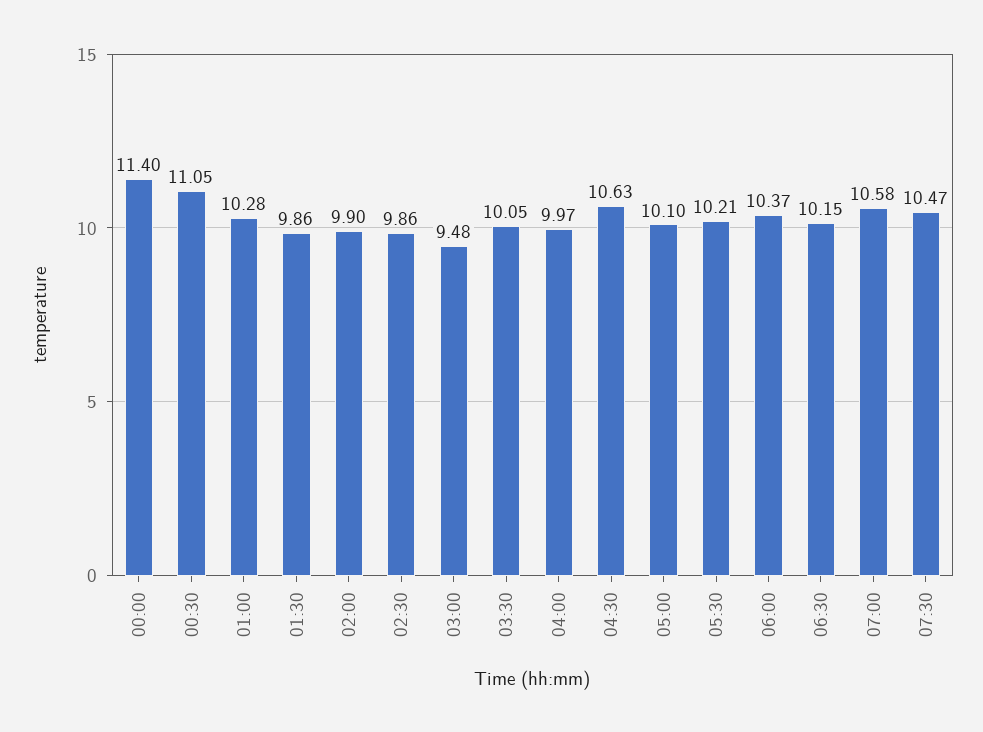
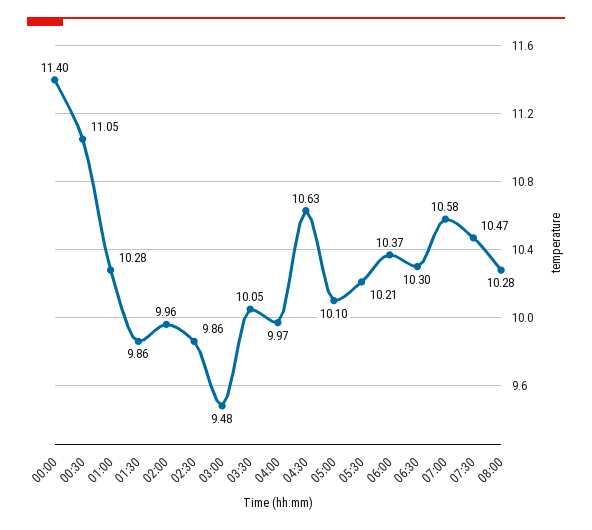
02:00: 9.9 -> 9.96
06:30: 10.15 -> 10.3
08:00: none -> 10.28

